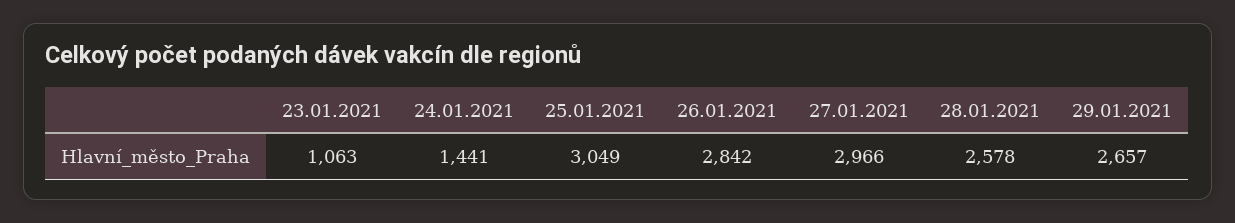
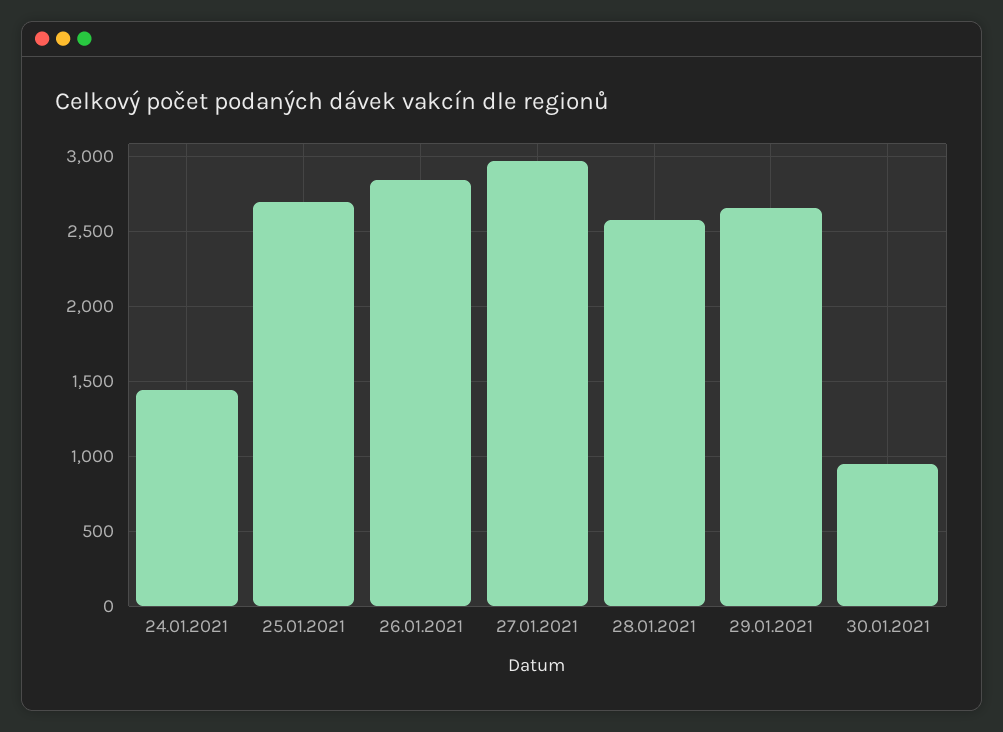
23.01.2021: 1063 -> none
25.01.2021: 3049 -> 2700
30.01.2021: none -> 950

